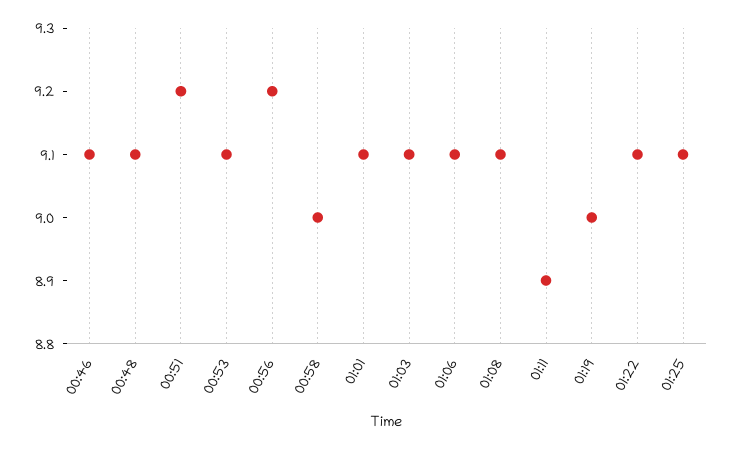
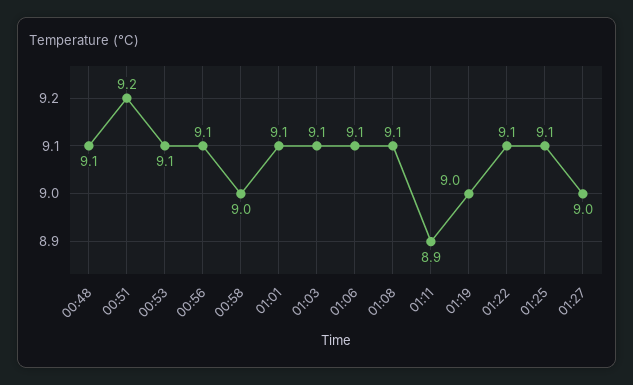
00:46: 9.1 -> none
00:56: 9.2 -> 9.1
01:27: none -> 9

